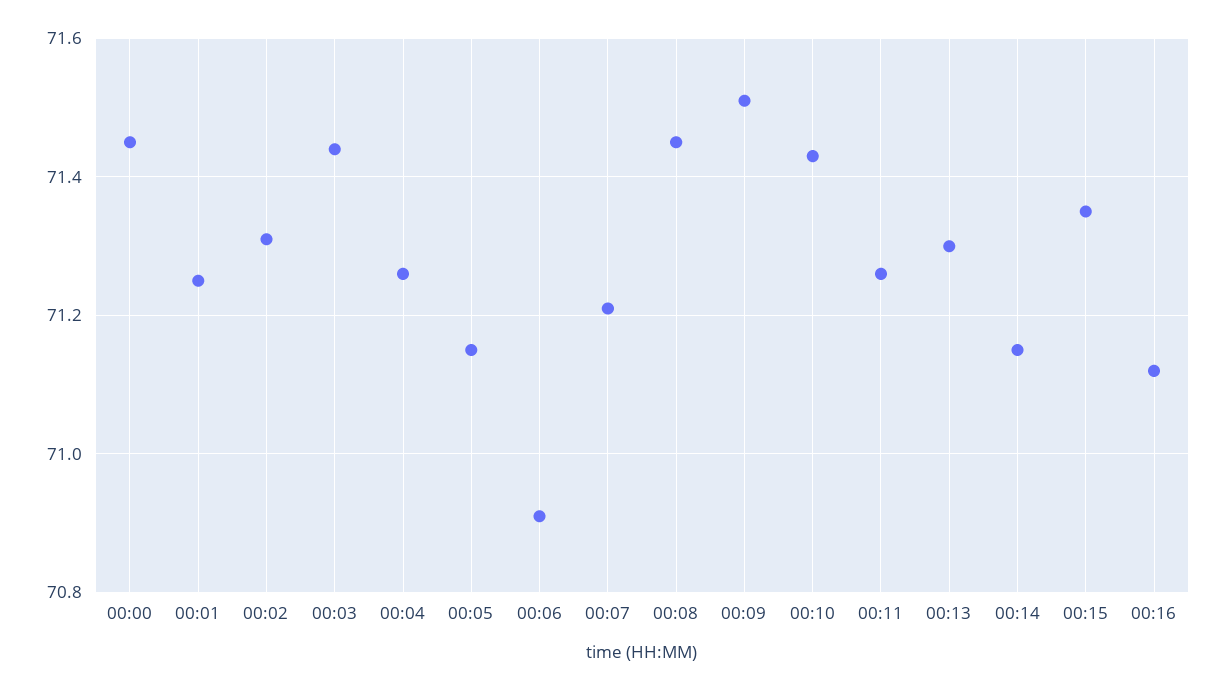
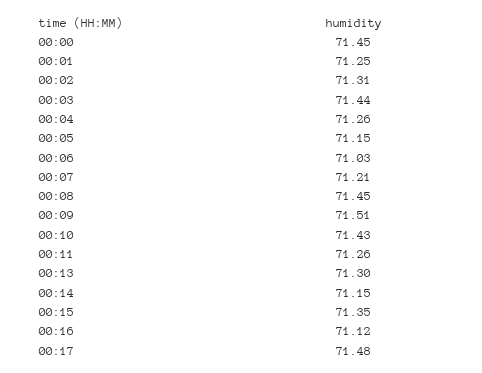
00:06: 70.9 -> 71.03
00:17: none -> 71.48

